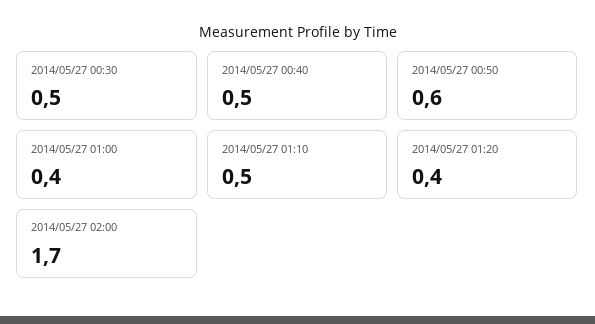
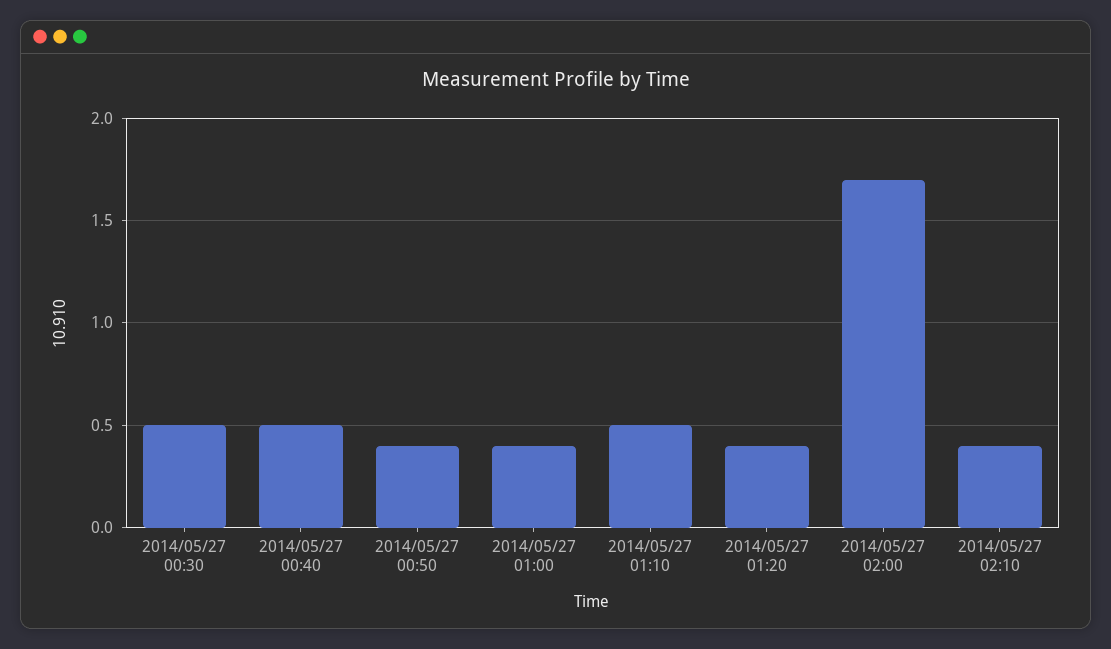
2014/05/27 00:50: 0.6 -> 0.4
2014/05/27 02:10: none -> 0.4

